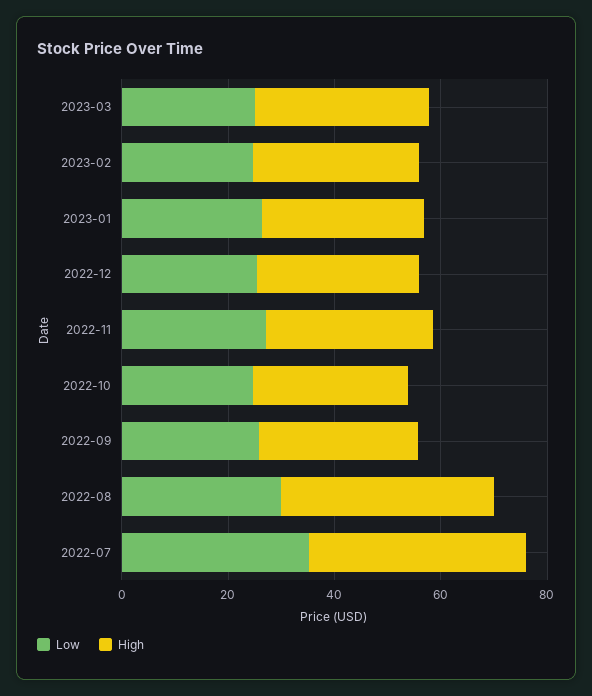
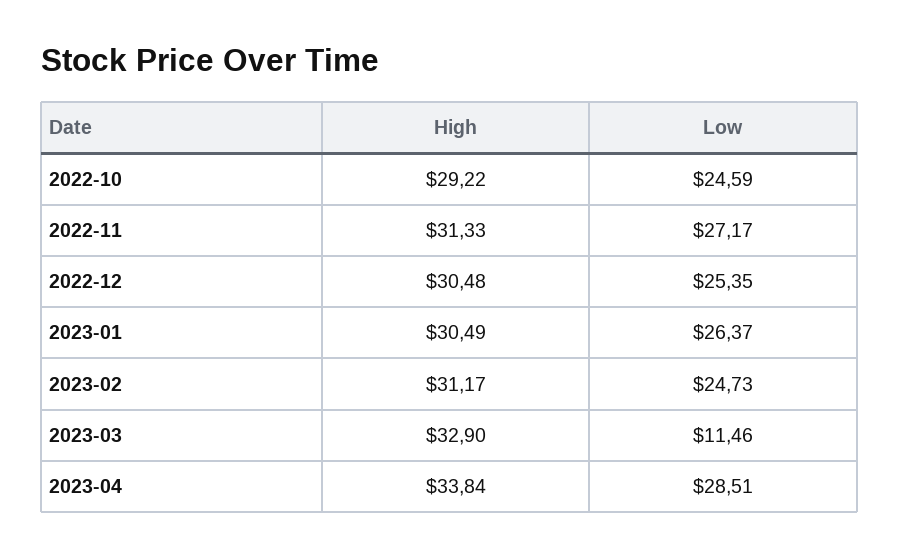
Low, 2023-03: 25 -> 11.46
Low, 2022-09: 25 -> none
High, 2022-09: 30 -> none
Low, 2022-08: 30 -> none
High, 2022-08: 40 -> none
Low, 2022-07: 35 -> none
High, 2022-07: 40 -> none
High, 2023-04: none -> 33.84
Low, 2023-04: none -> 28.51

